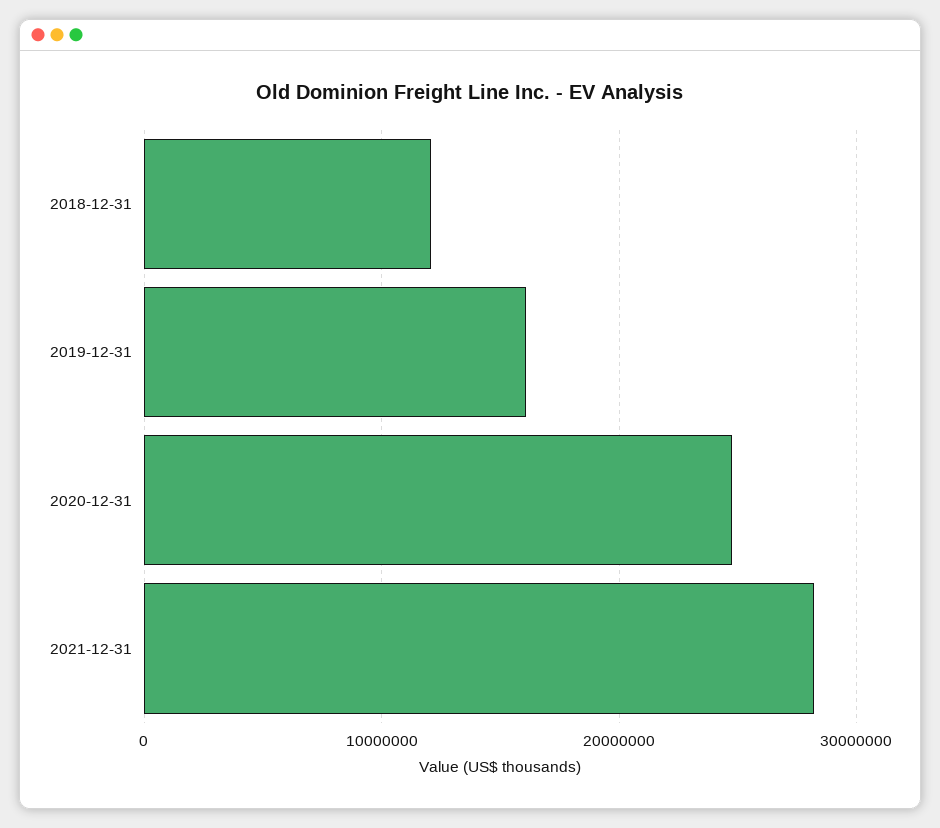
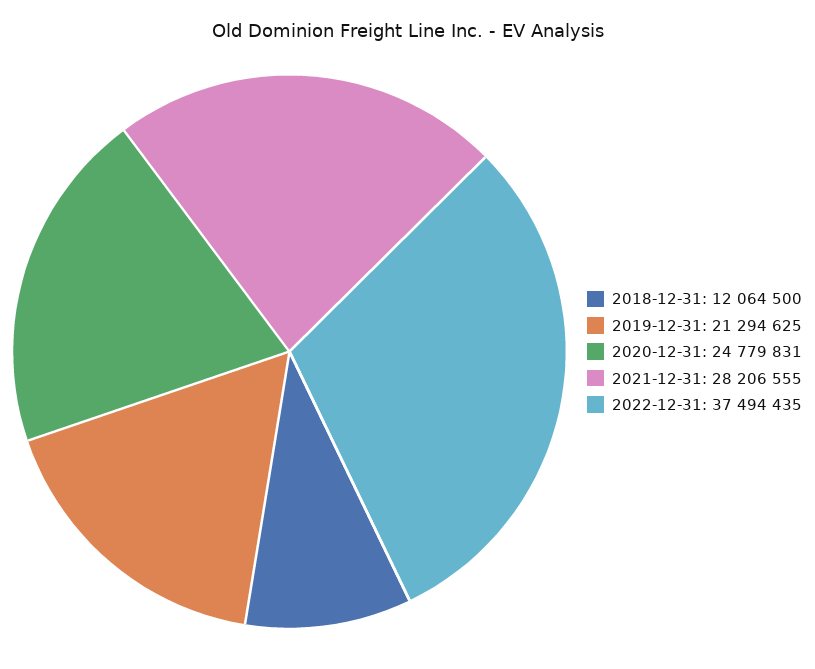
2019-12-31: 16000000 -> 21294625
2022-12-31: none -> 37494435

